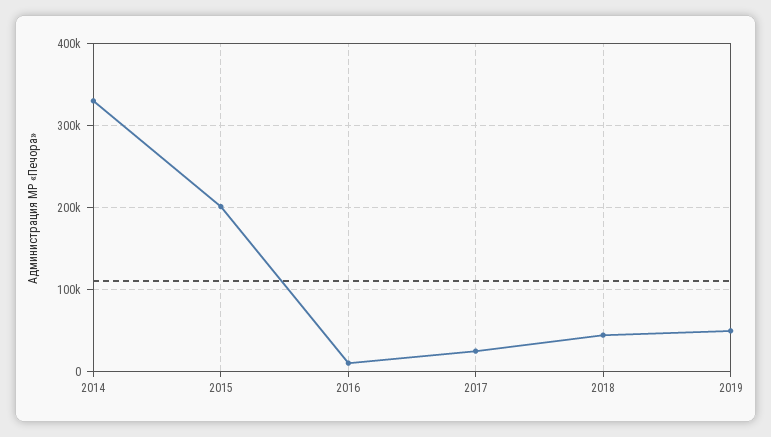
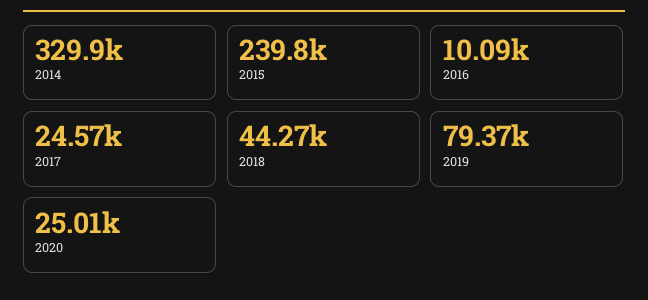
2015: 200000 -> 239800
2019: 50000 -> 79370
2020: none -> 25010

